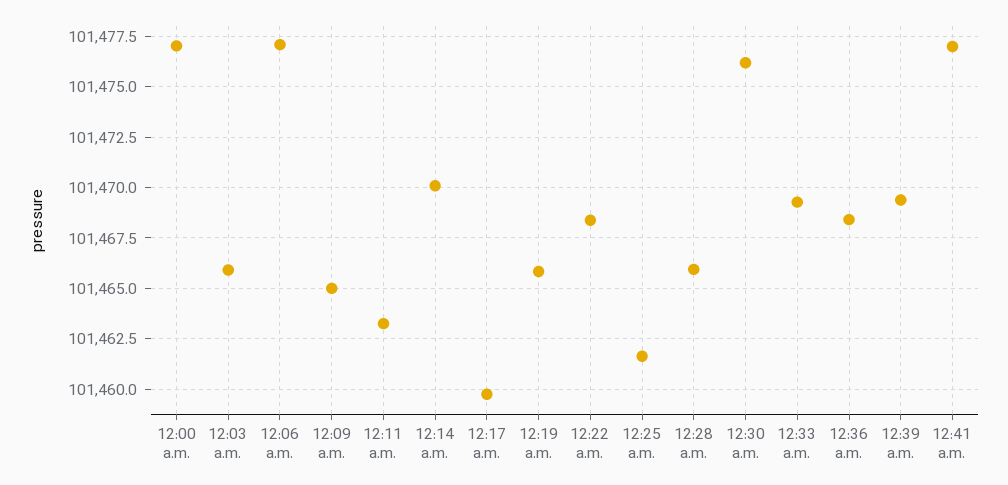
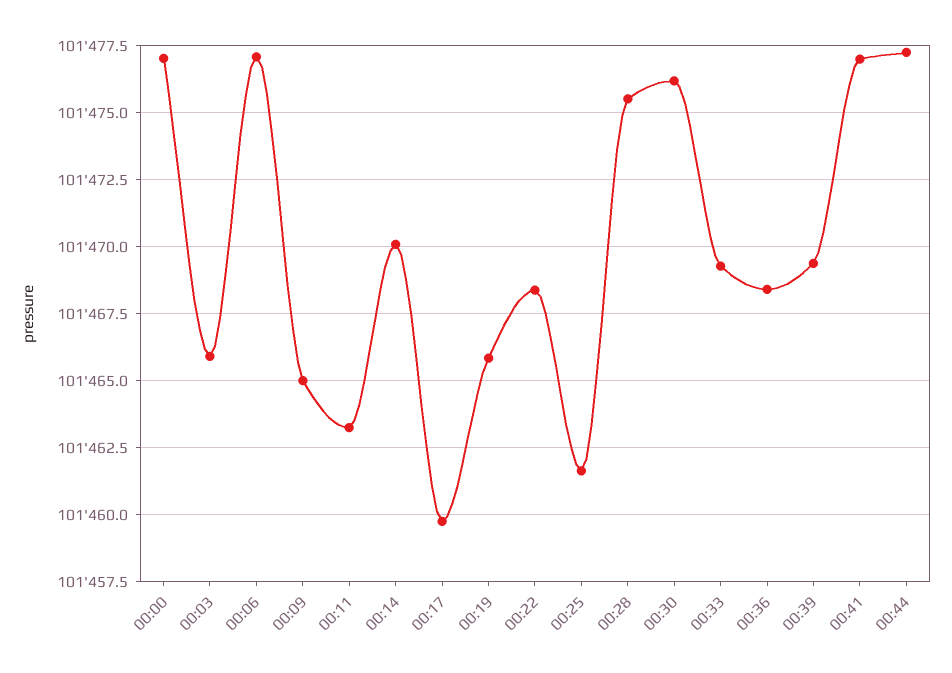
12:28 a.m.: 101466 -> 101475.5
00:44: none -> 101477.25

